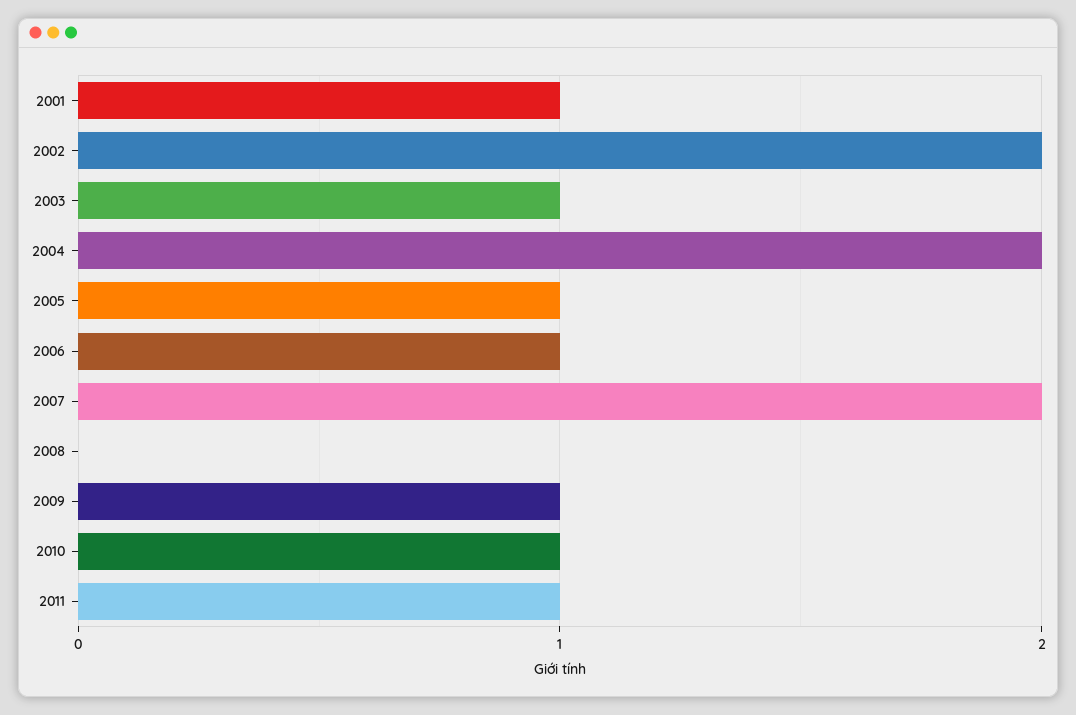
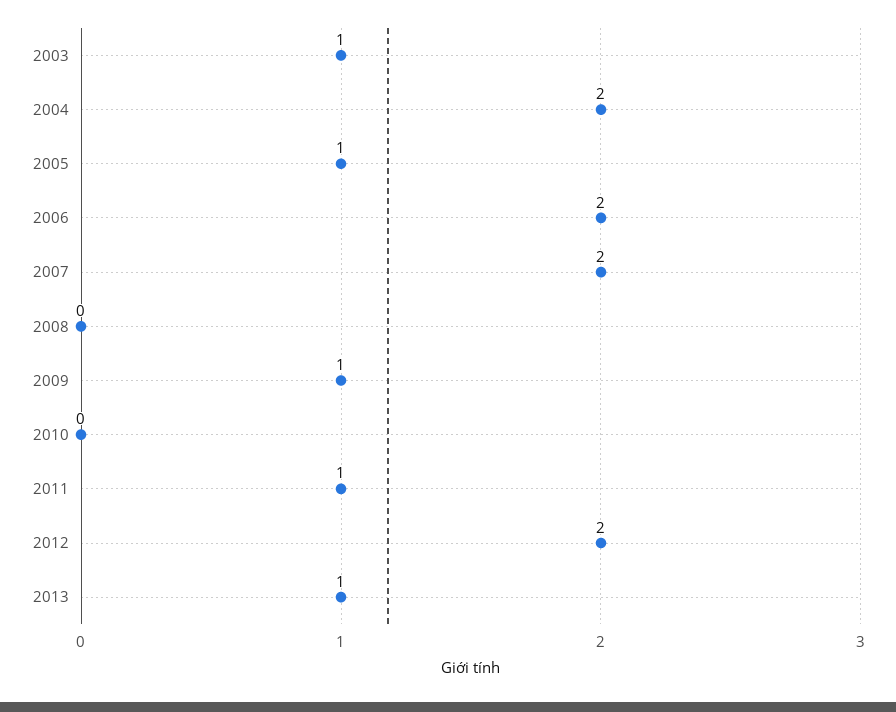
2001: 1 -> none
2002: 2 -> none
2006: 1 -> 2
2010: 1 -> 0
2012: none -> 2
2013: none -> 1

